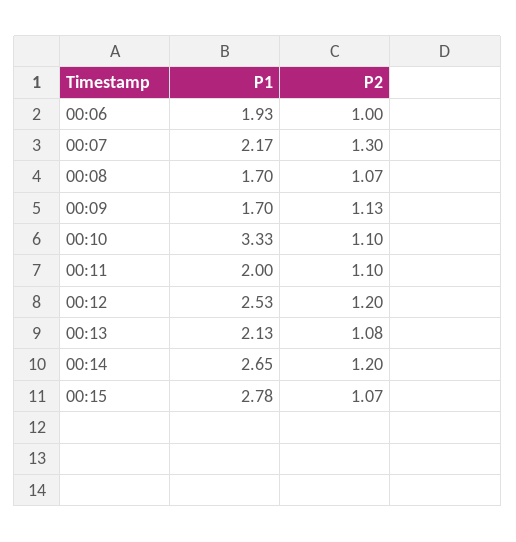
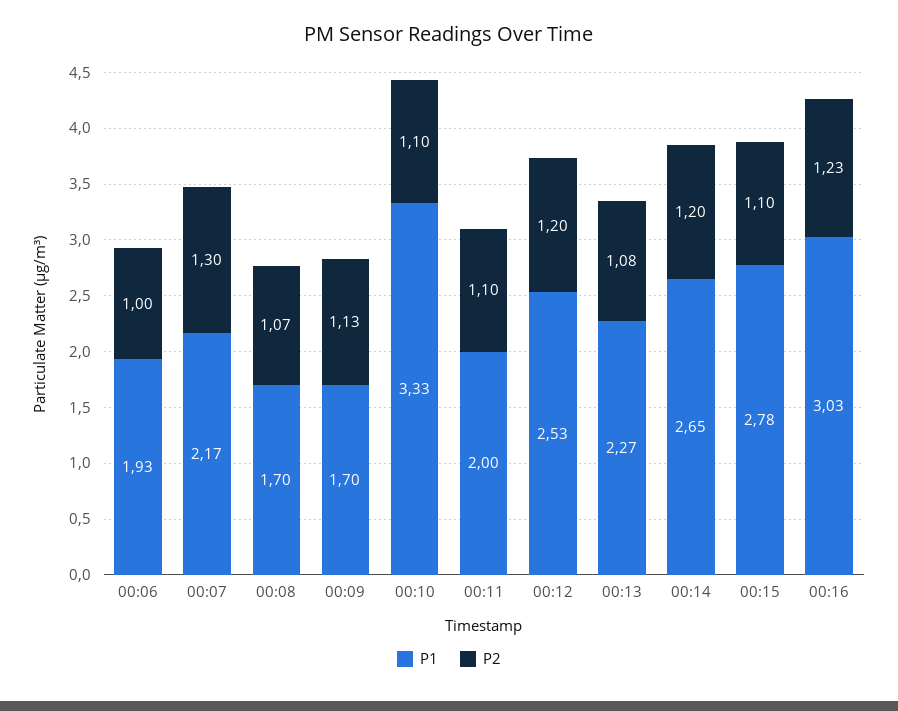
P1, 00:13: 2.13 -> 2.27
P2, 00:15: 1.07 -> 1.1
P1, 00:16: none -> 3.03
P2, 00:16: none -> 1.23

